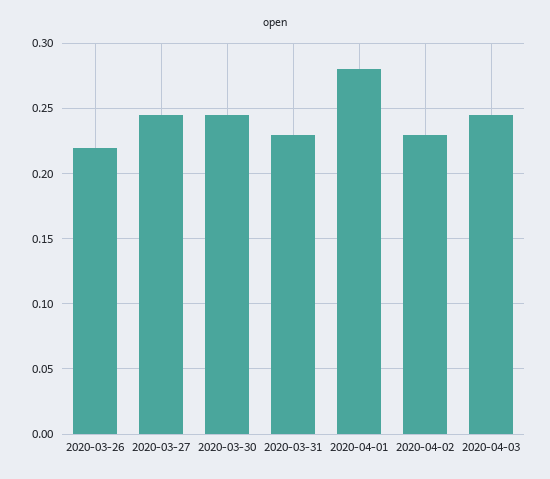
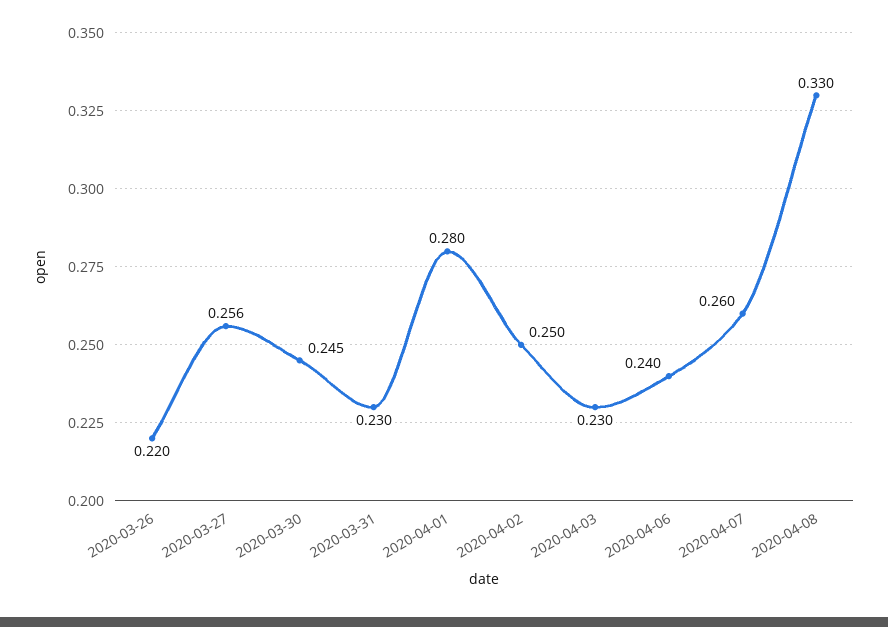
2020-03-27: 0.245 -> 0.256
2020-04-02: 0.23 -> 0.25
2020-04-03: 0.245 -> 0.23
2020-04-06: none -> 0.24
2020-04-07: none -> 0.26
2020-04-08: none -> 0.33

